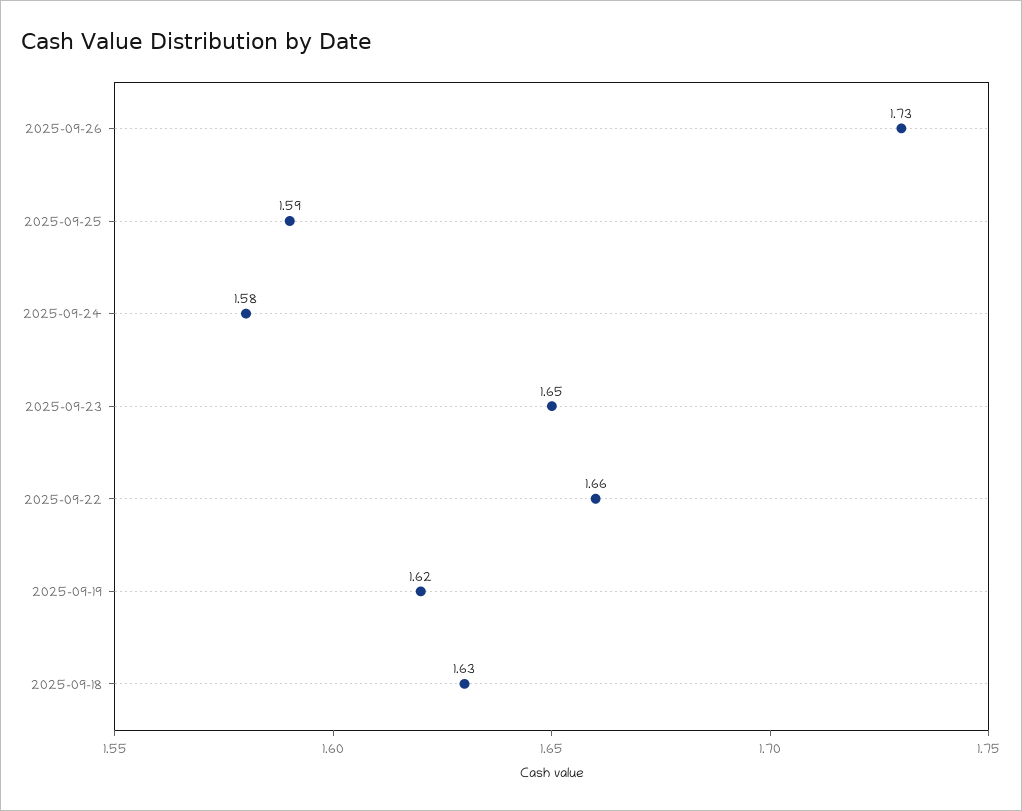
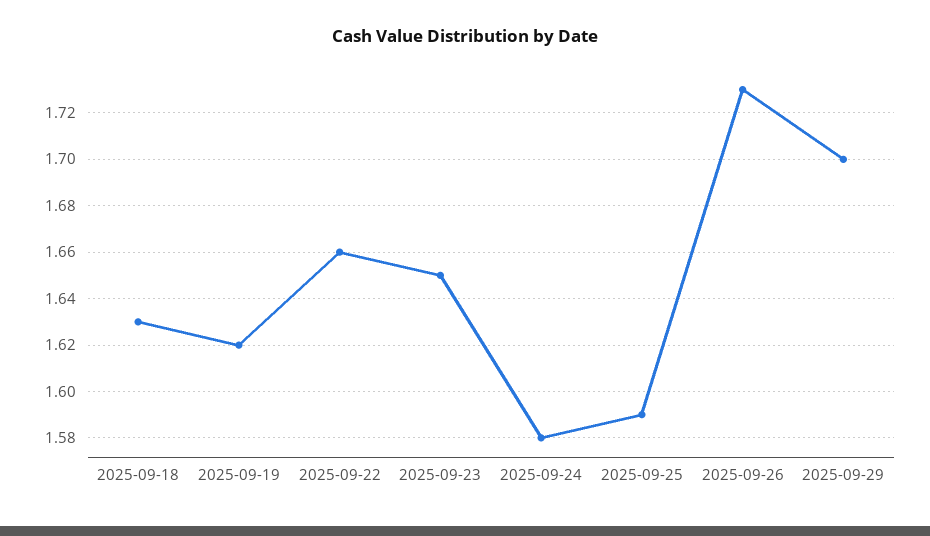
2025-09-29: none -> 1.7

